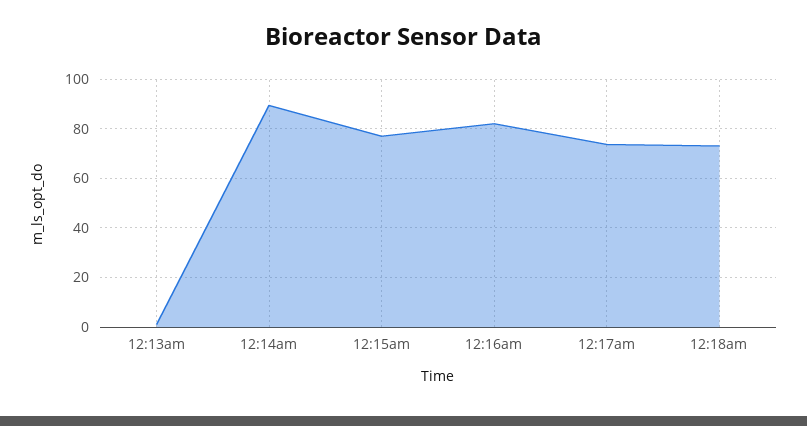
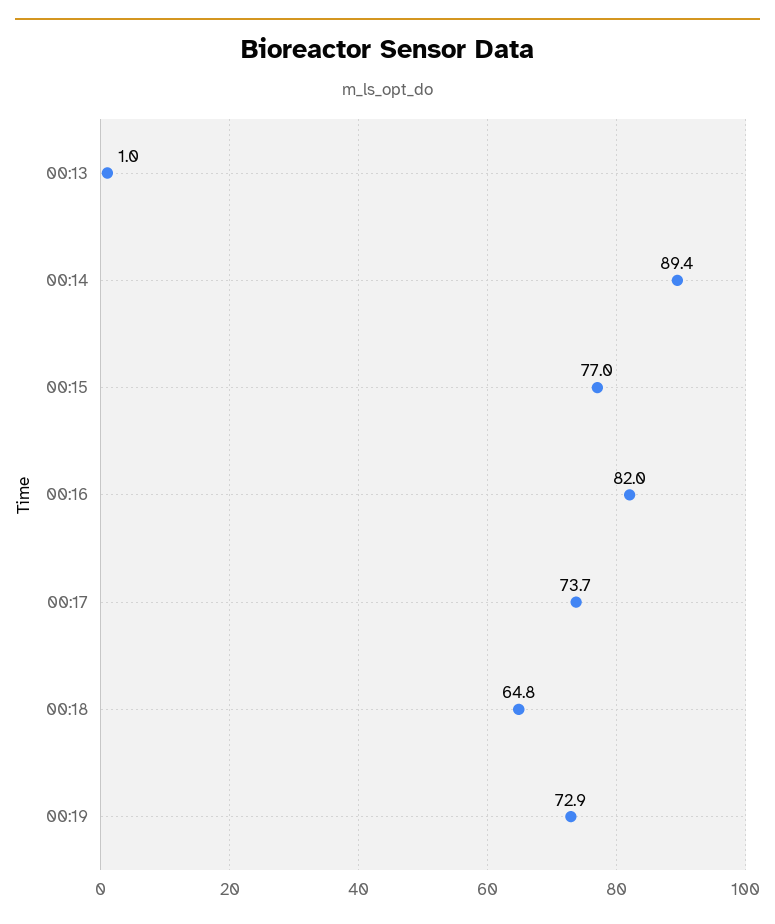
12:18am: 72.5 -> 64.8
00:19: none -> 72.9

